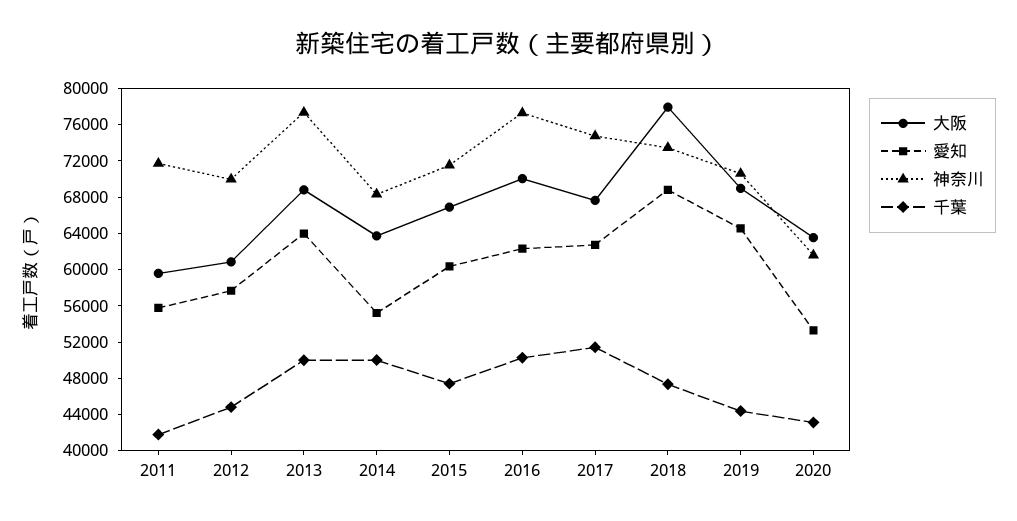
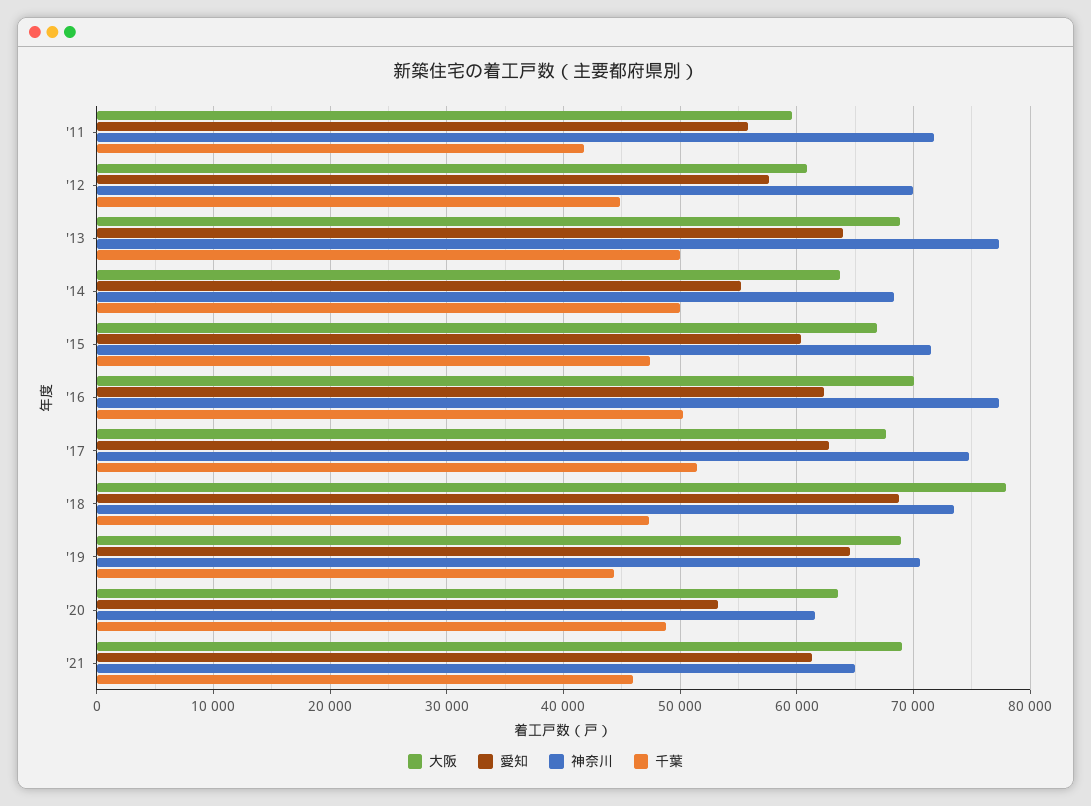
千葉, 2020: 43000 -> 49000
大阪, '21: none -> 69000
愛知, '21: none -> 61000
神奈川, '21: none -> 65000
千葉, '21: none -> 46000

